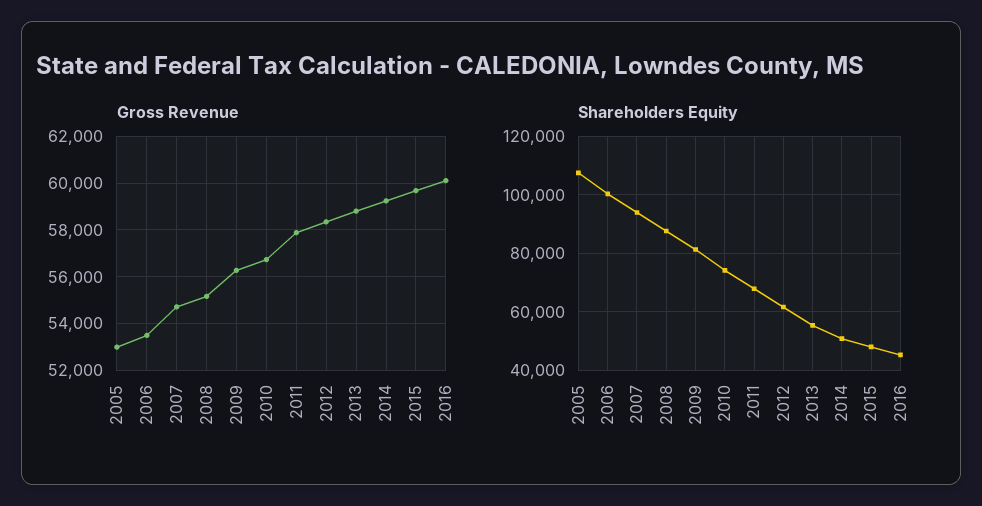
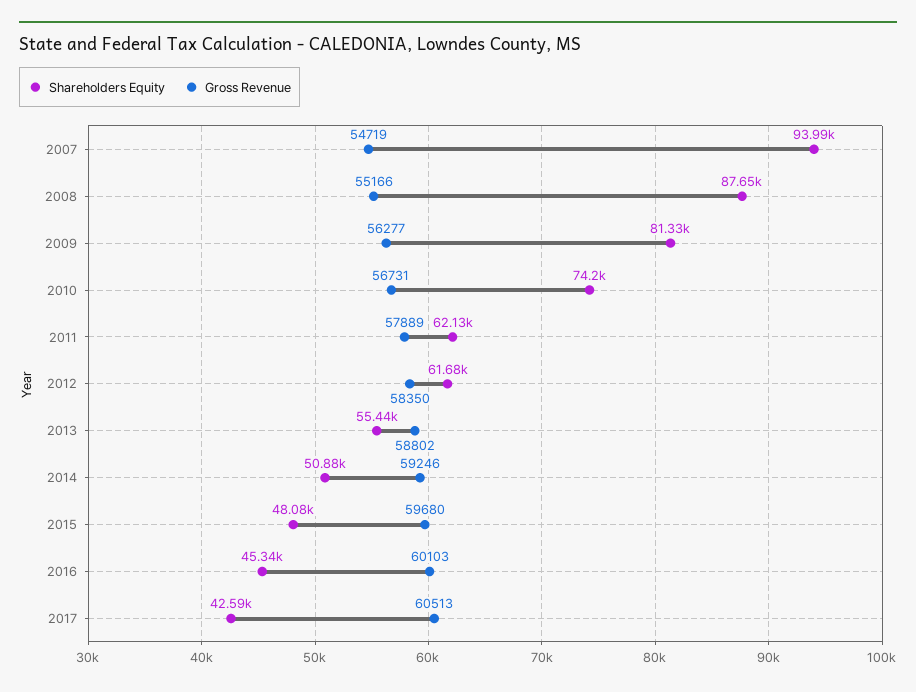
Gross Revenue, 2005: 53000 -> none
Gross Revenue, 2006: 53500 -> none
Shareholders Equity, 2005: 107500 -> none
Shareholders Equity, 2006: 100000 -> none
Shareholders Equity, 2011: 67500 -> 62130
Shareholders Equity, 2017: none -> 42590
Gross Revenue, 2017: none -> 60513

